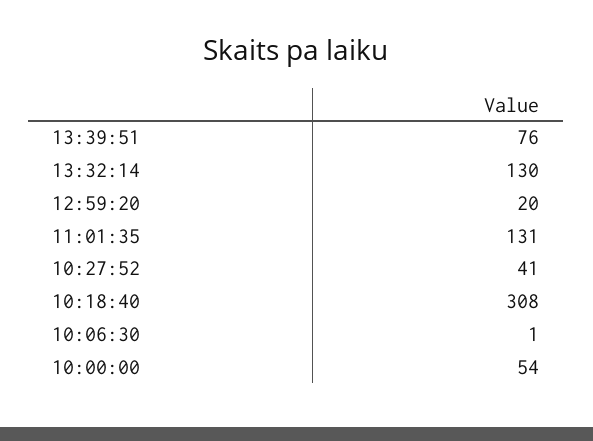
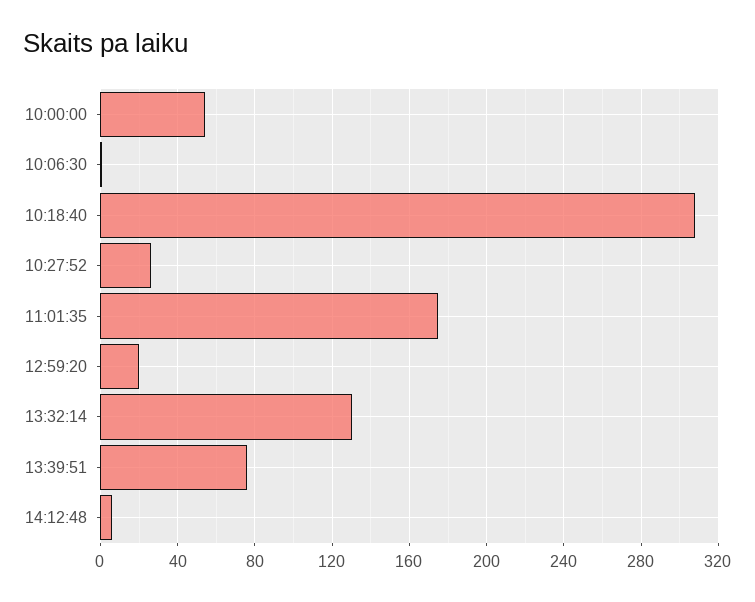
11:01:35: 131 -> 175
10:27:52: 41 -> 25
14:12:48: none -> 5

